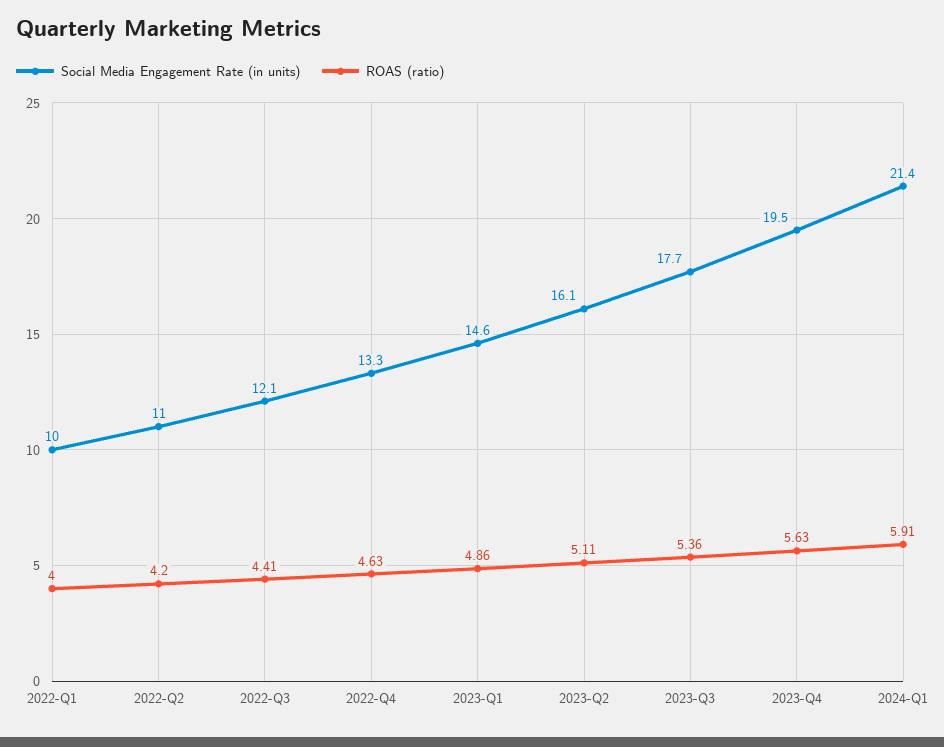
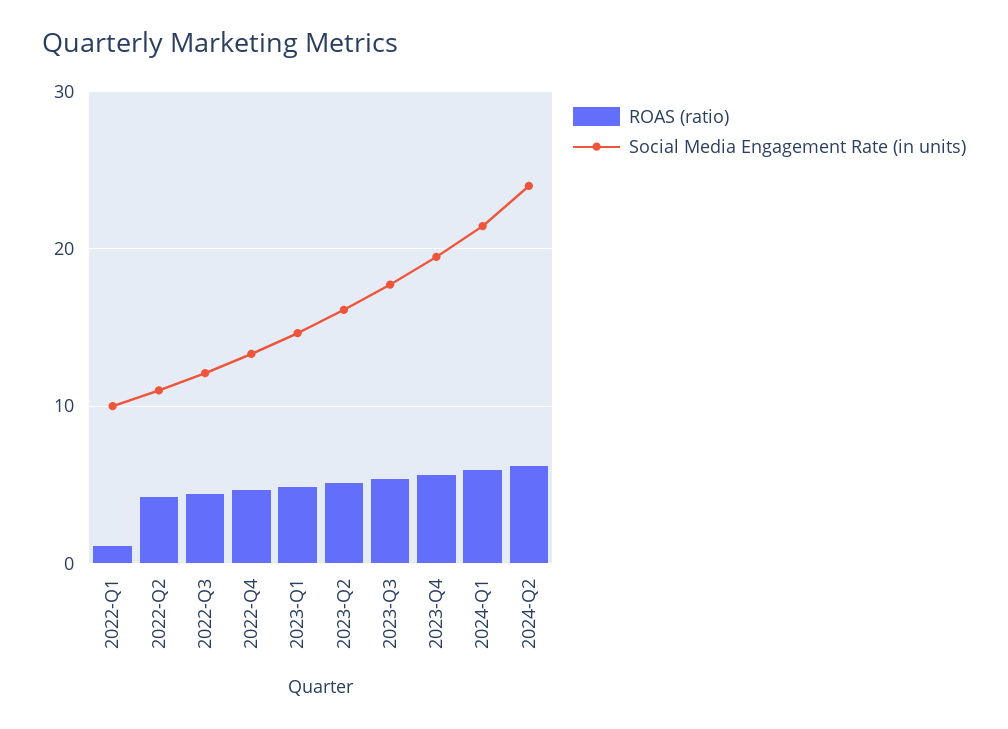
ROAS (ratio), 2022-Q1: 4 -> 1
ROAS (ratio), 2024-Q2: none -> 6
Social Media Engagement Rate (in units), 2024-Q2: none -> 24

